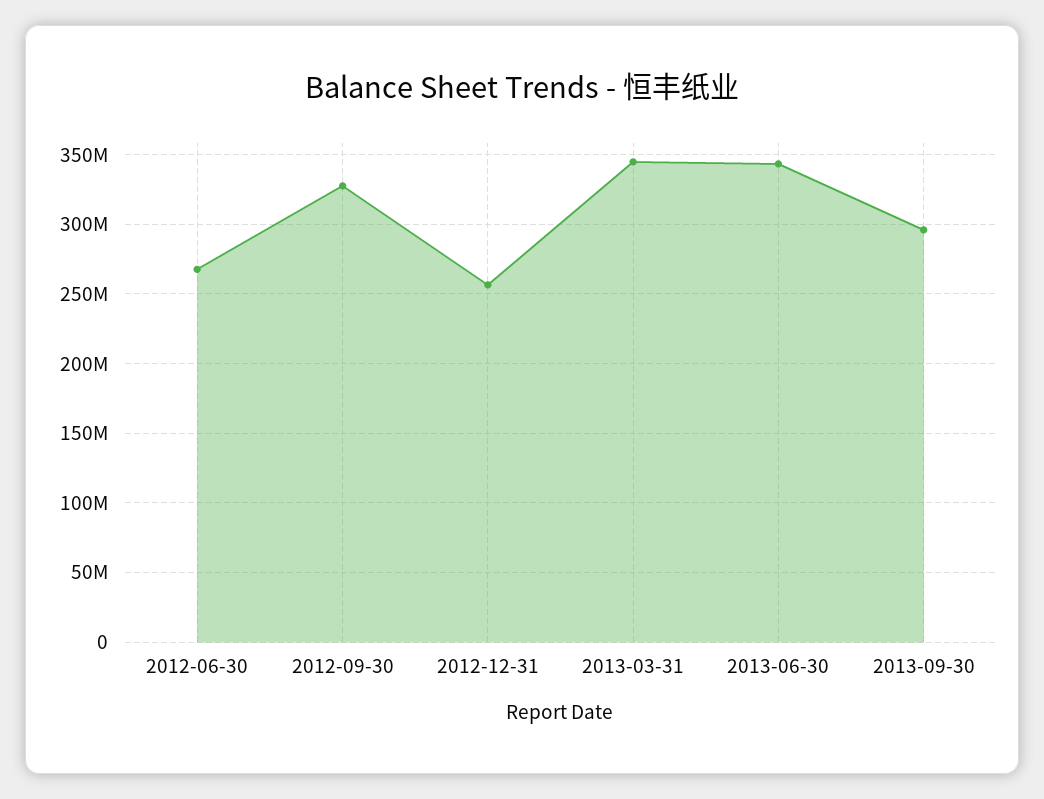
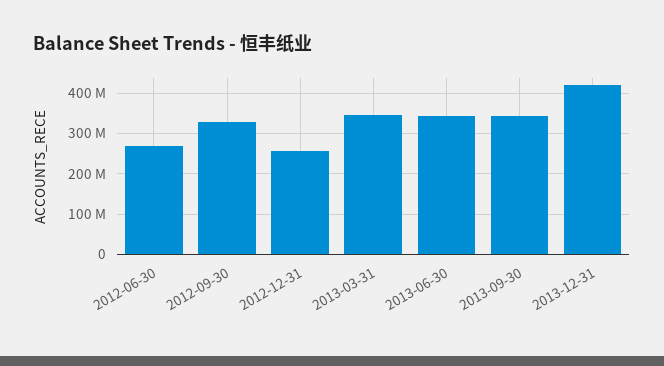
2013-09-30: 295000000 -> 340000000
2013-12-31: none -> 420000000

